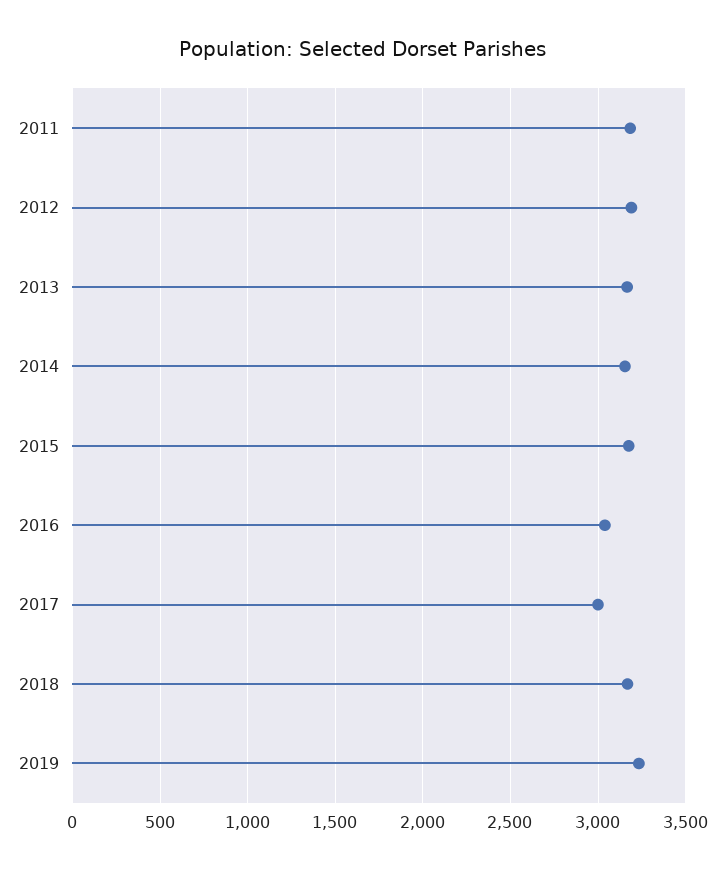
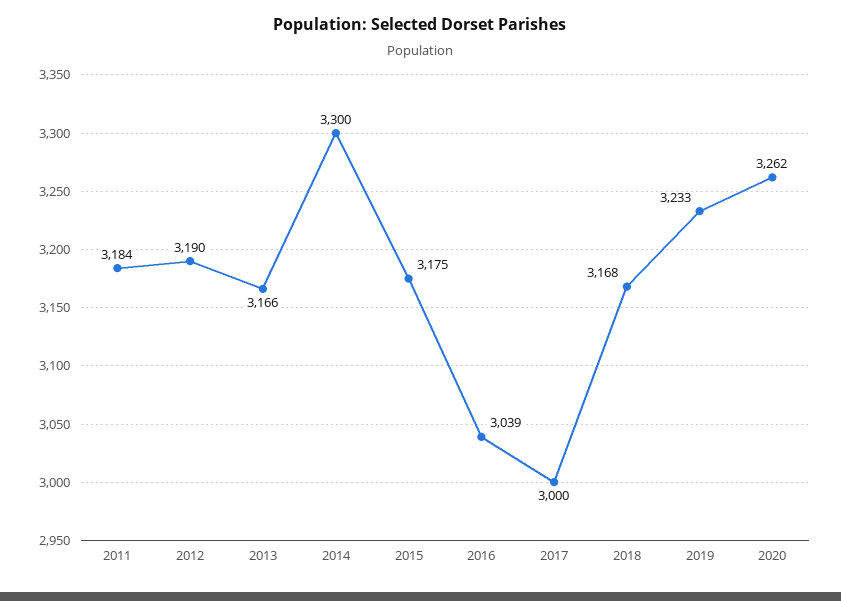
2014: 3150 -> 3300
2020: none -> 3262

